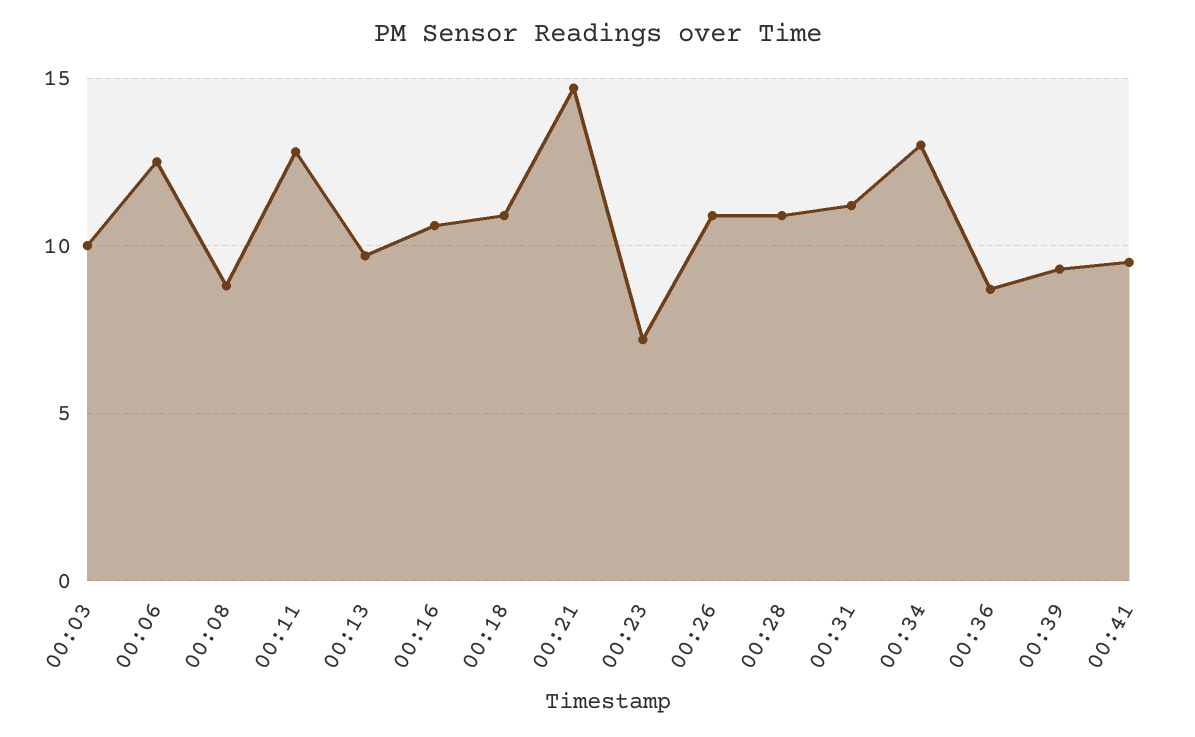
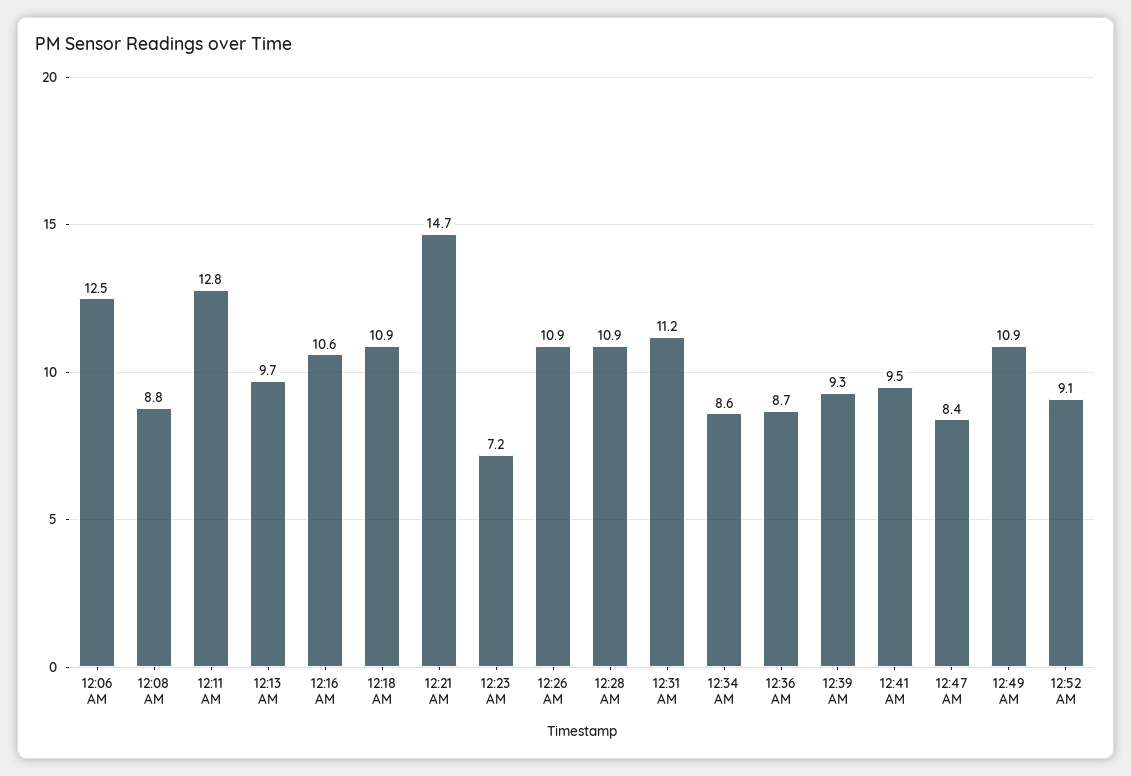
00:03: 10 -> none
00:34: 13 -> 8.6
12:47 AM: none -> 8.4
12:49 AM: none -> 10.9
12:52 AM: none -> 9.1

